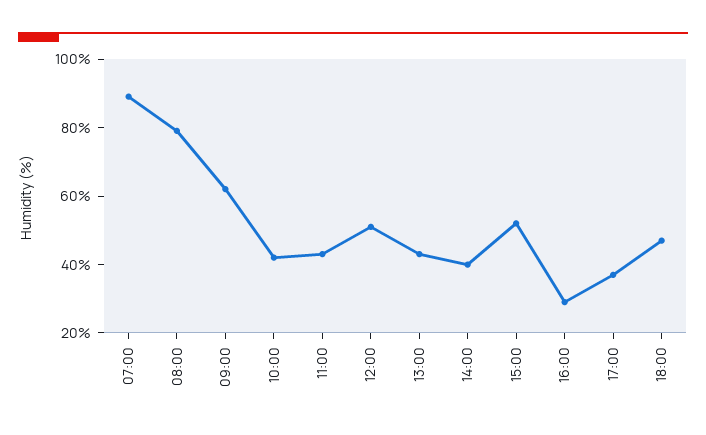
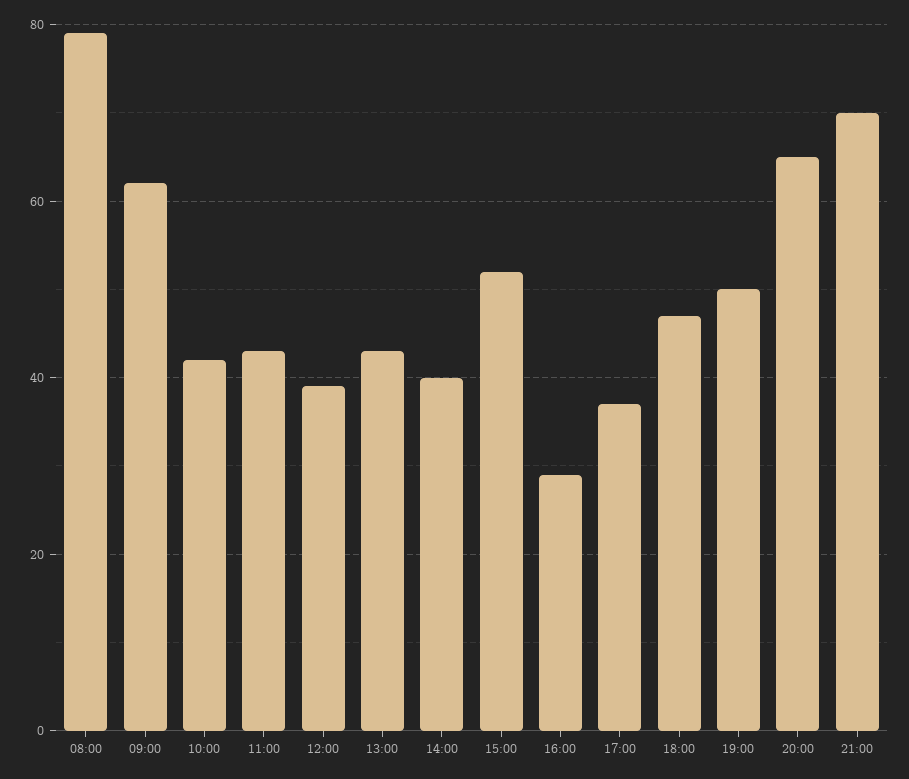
07:00: 90 -> none
12:00: 50 -> 40
19:00: none -> 50
20:00: none -> 65
21:00: none -> 70

